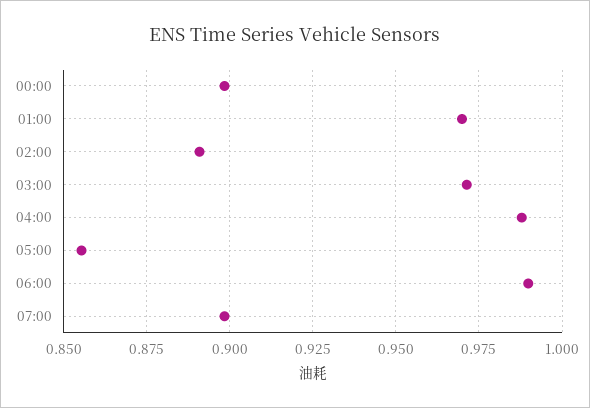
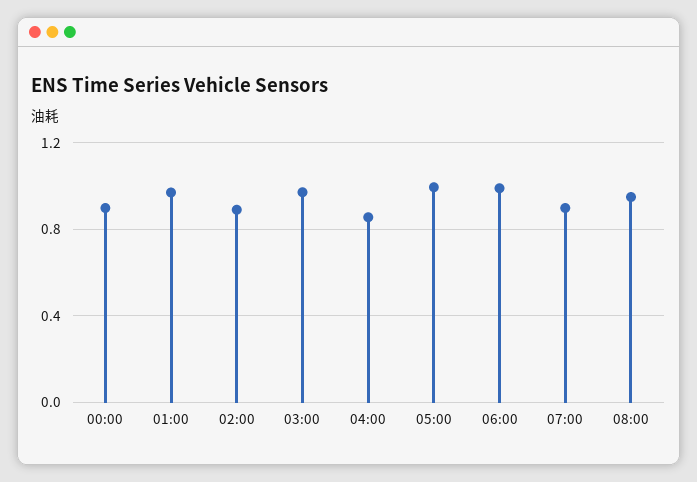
04:00: 0.9875 -> 0.85
05:00: 0.855 -> 1
08:00: none -> 0.95

